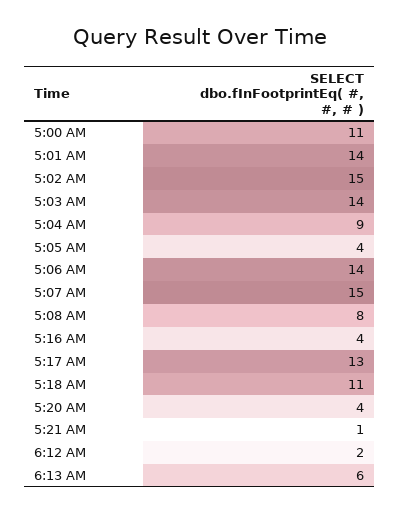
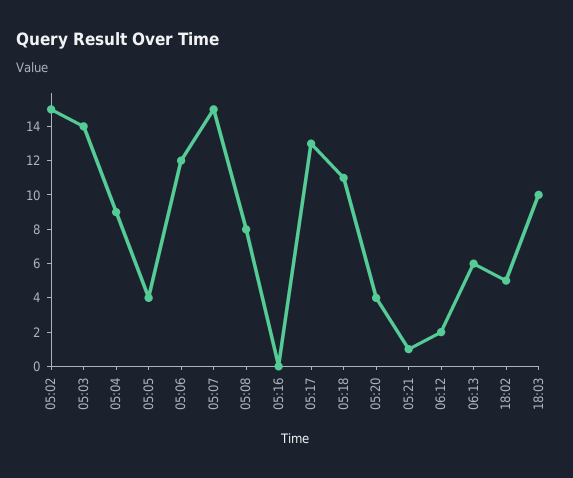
5:00 AM: 11 -> none
5:01 AM: 14 -> none
5:06 AM: 14 -> 12
5:16 AM: 4 -> 0
18:02: none -> 5
18:03: none -> 10

